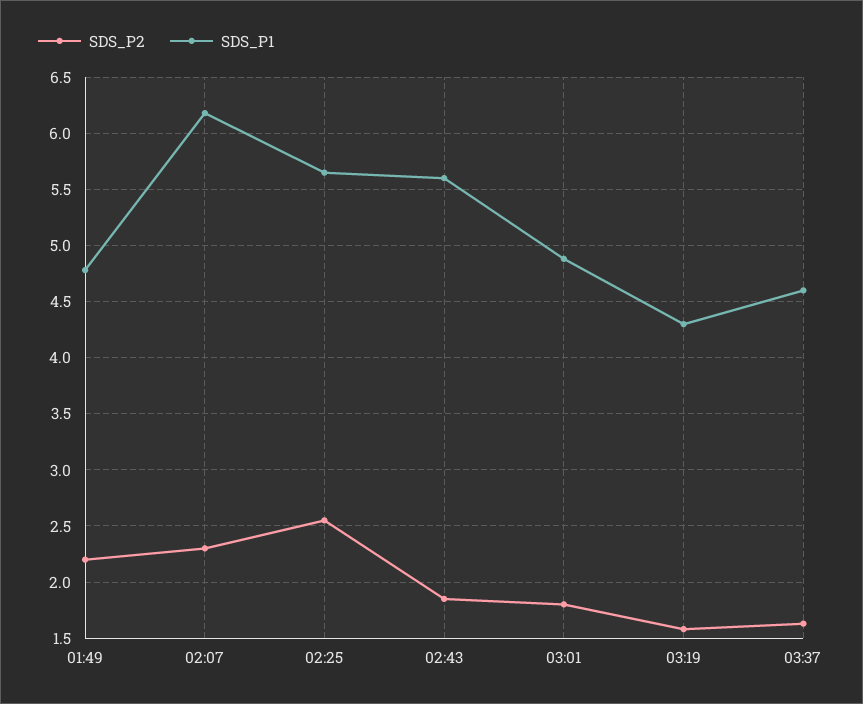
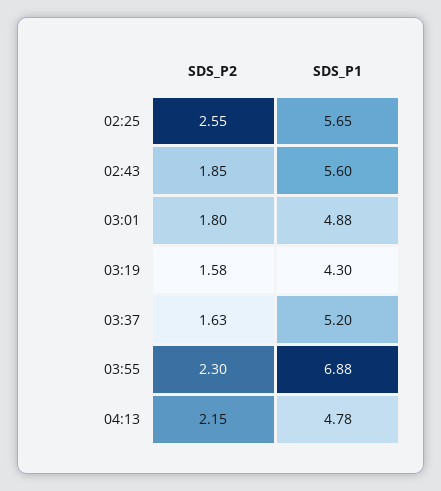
SDS_P2, 01:49: 2.2 -> none
SDS_P1, 01:49: 4.8 -> none
SDS_P2, 02:07: 2.3 -> none
SDS_P1, 02:07: 6.2 -> none
SDS_P1, 03:37: 4.6 -> 5.2
SDS_P2, 03:55: none -> 2.3
SDS_P1, 03:55: none -> 6.88
SDS_P2, 04:13: none -> 2.15
SDS_P1, 04:13: none -> 4.78

